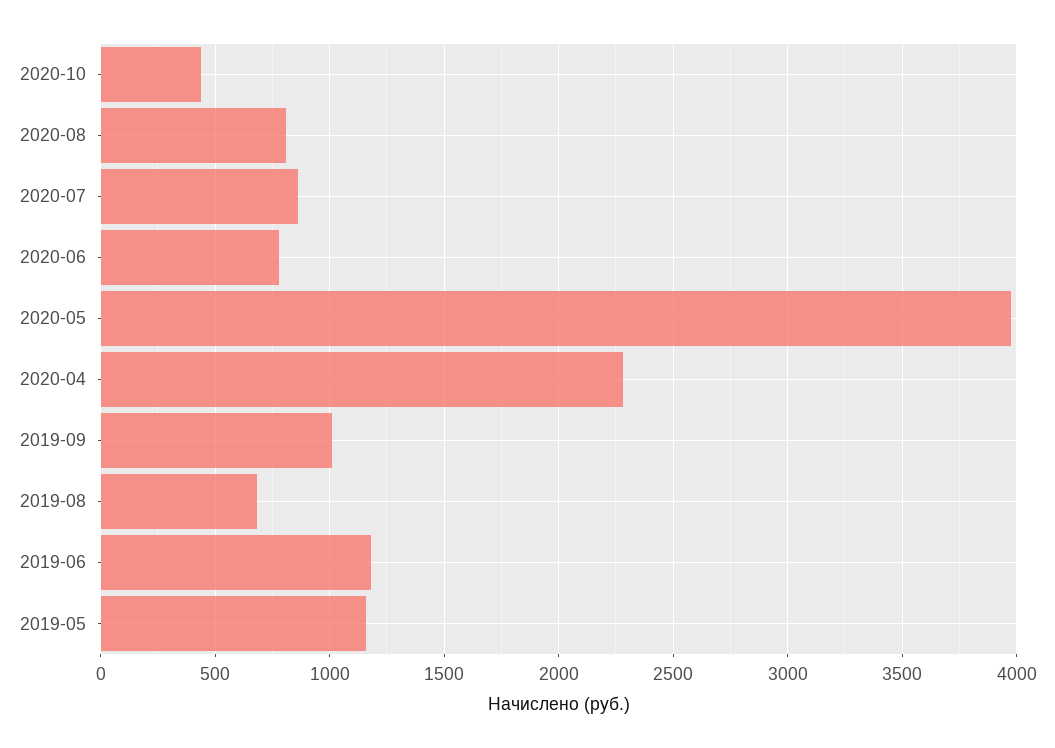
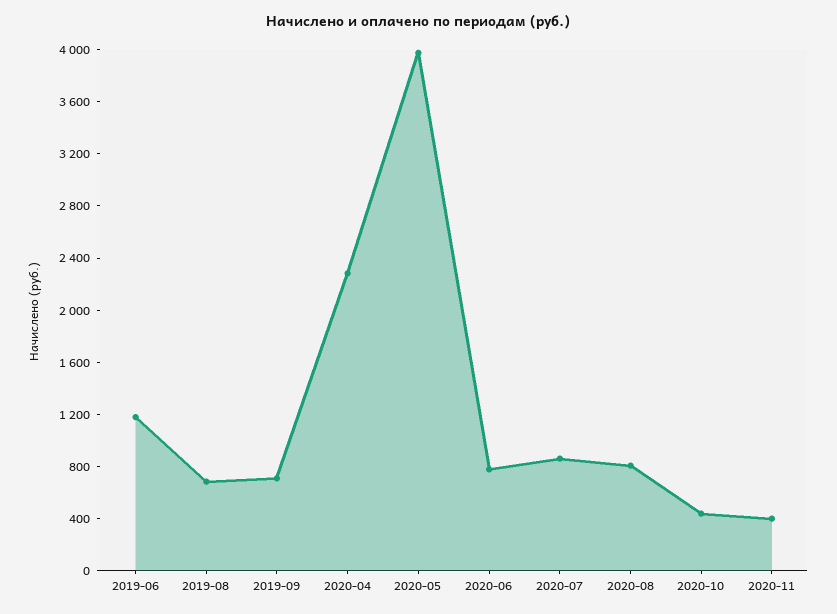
2019-09: 1000 -> 700
2019-05: 1150 -> none
2020-11: none -> 400

